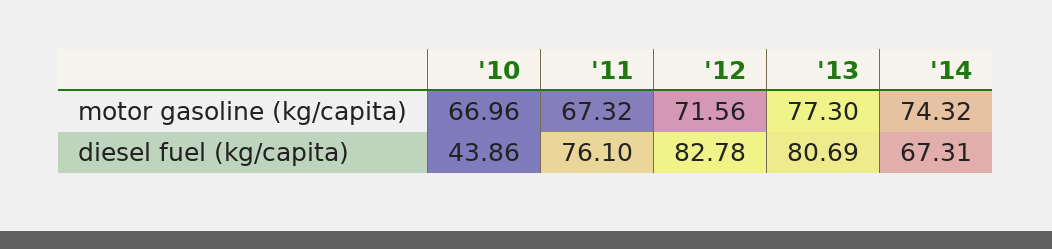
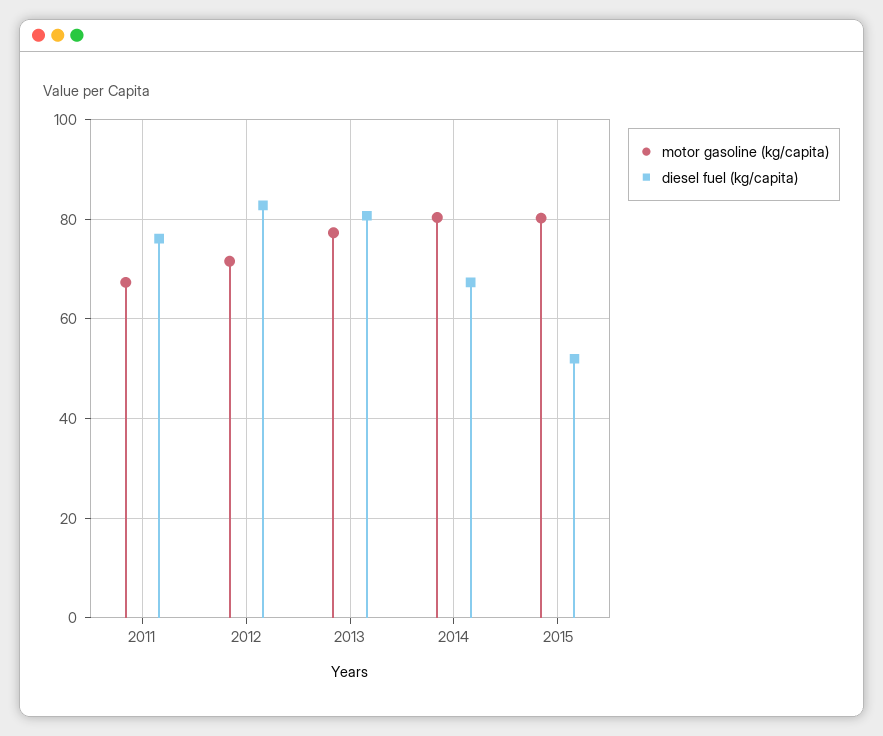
motor gasoline (kg/capita), '10: 66.96 -> none
motor gasoline (kg/capita), '14: 74.32 -> 80
diesel fuel (kg/capita), '10: 43.86 -> none
motor gasoline (kg/capita), 2015: none -> 80
diesel fuel (kg/capita), 2015: none -> 52

